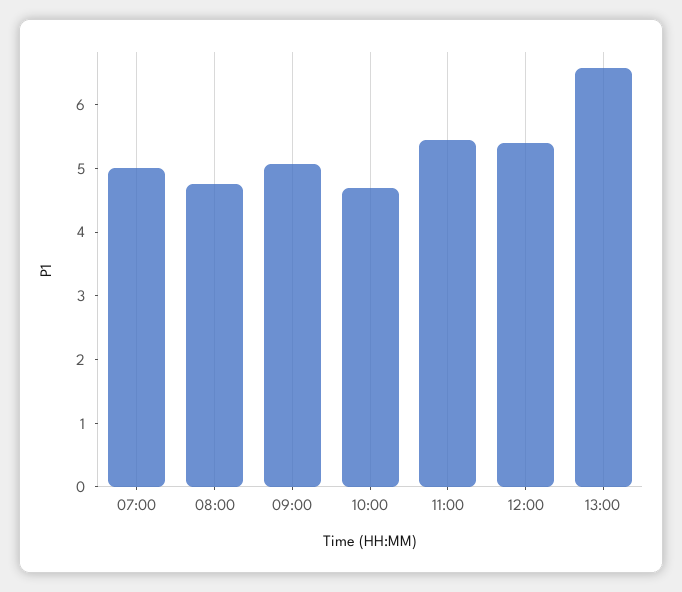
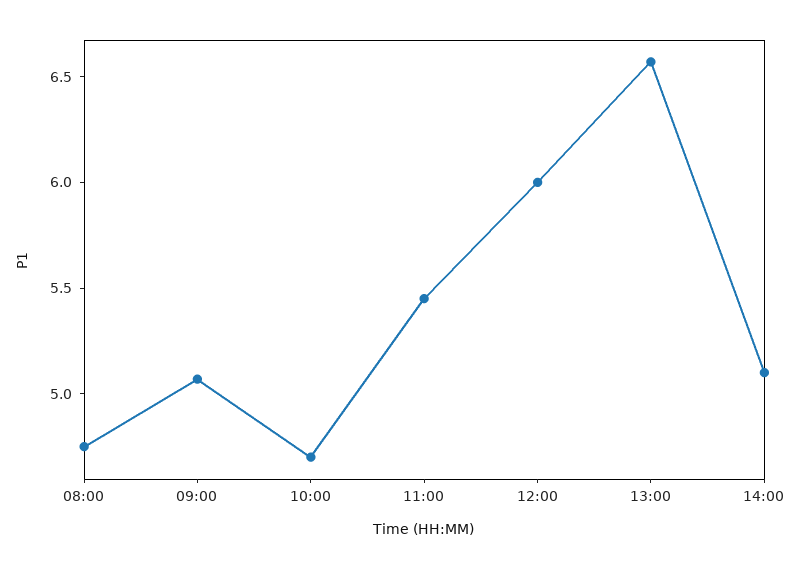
07:00: 5 -> none
12:00: 5.4 -> 6
14:00: none -> 5.1

